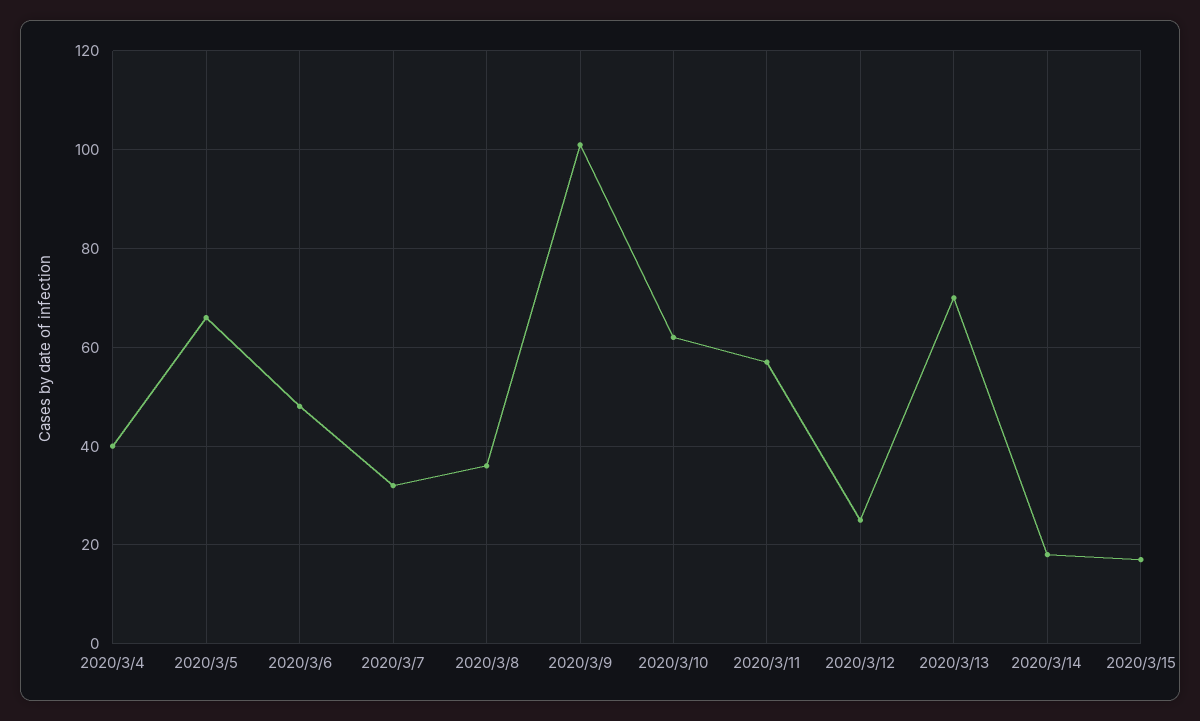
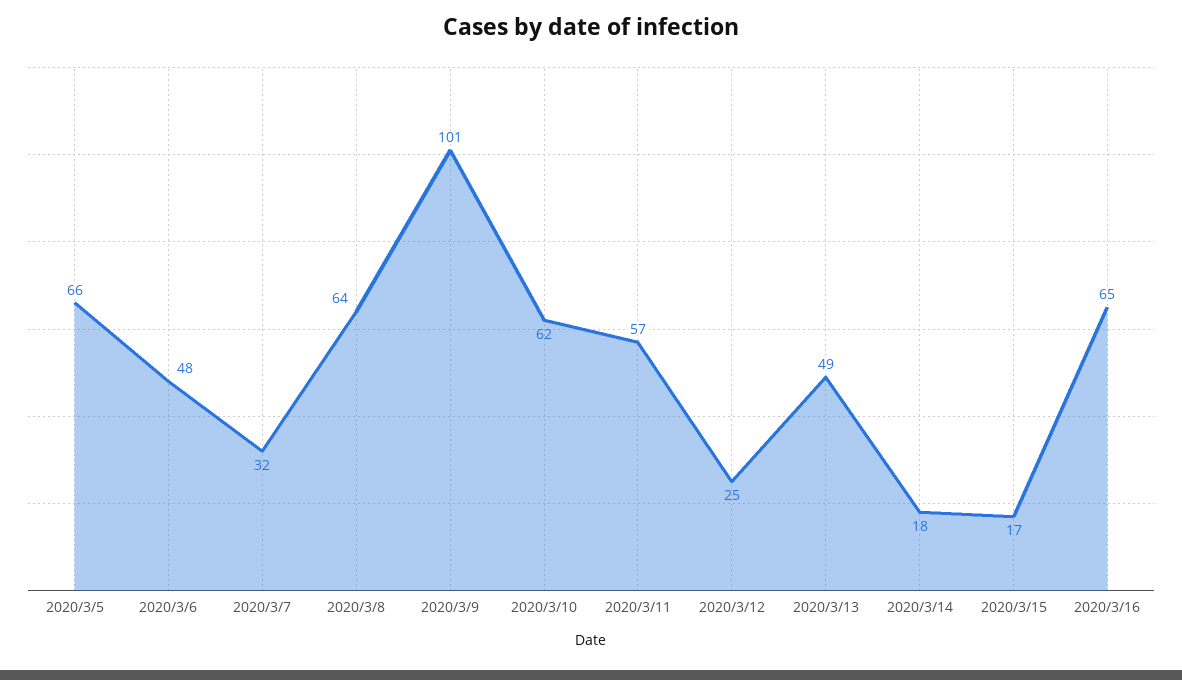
2020/3/4: 40 -> none
2020/3/8: 35 -> 64
2020/3/13: 70 -> 49
2020/3/16: none -> 65

